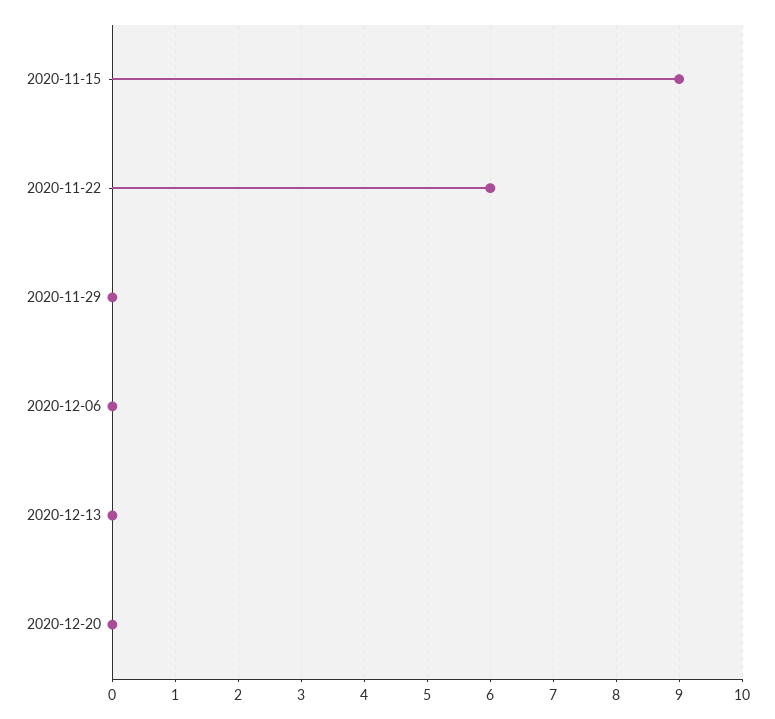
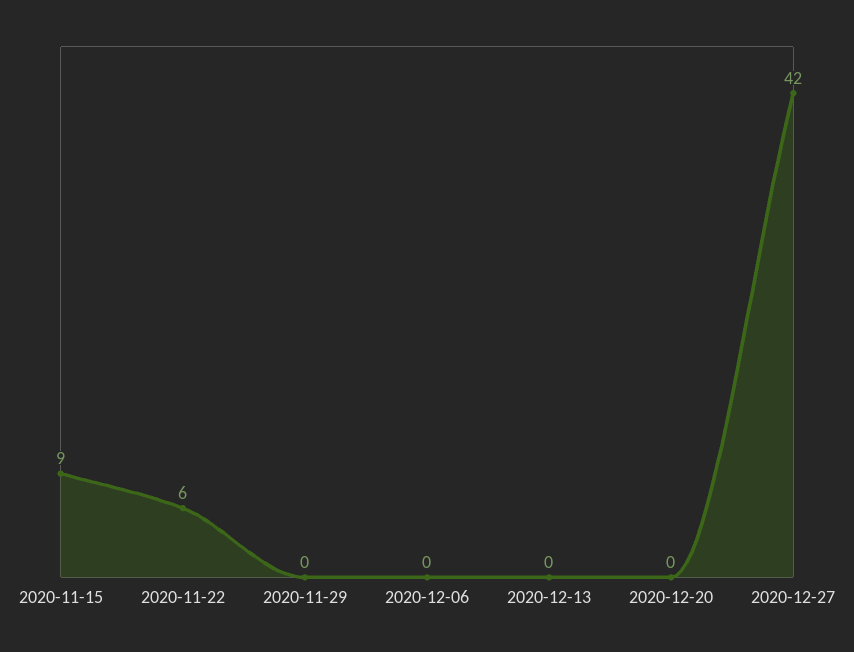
2020-12-27: none -> 42

